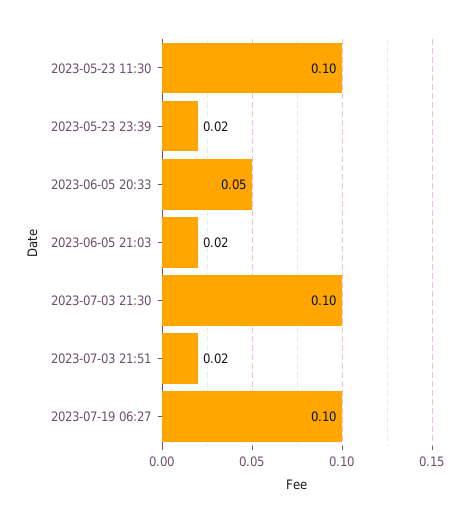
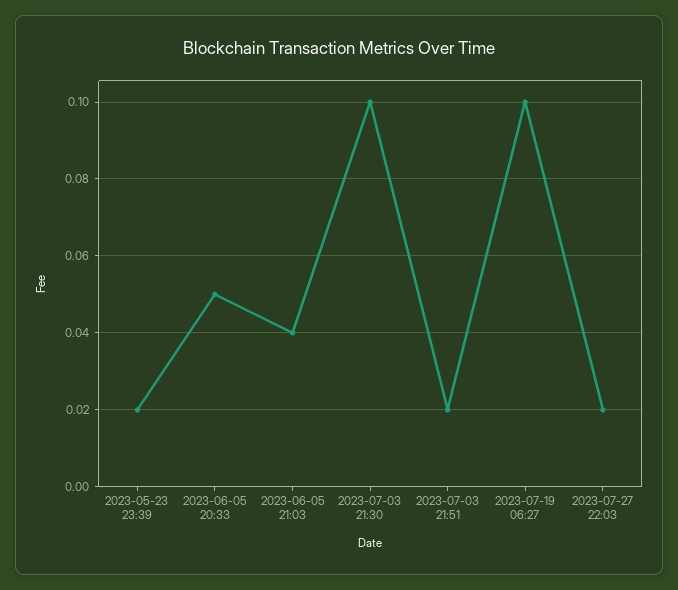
2023-05-23 11:30: 0.1 -> none
2023-06-05 21:03: 0.02 -> 0.04
2023-07-27 22:03: none -> 0.02

